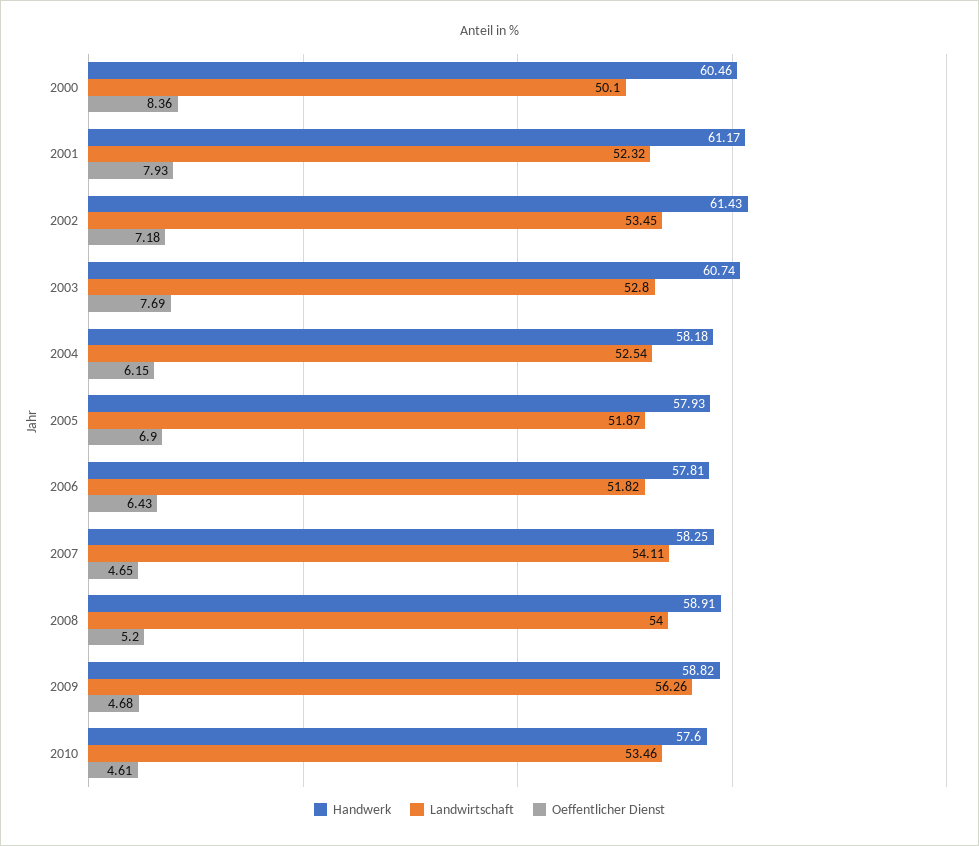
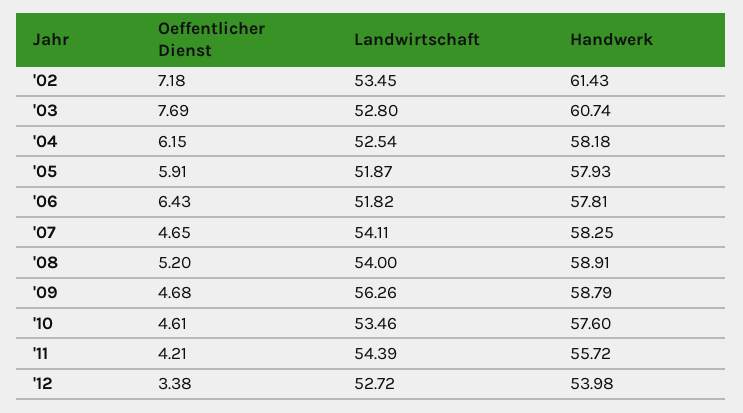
Handwerk, 2000: 60.46 -> none
Landwirtschaft, 2000: 50.1 -> none
Oeffentlicher Dienst, 2000: 8.36 -> none
Handwerk, 2001: 61.17 -> none
Landwirtschaft, 2001: 52.32 -> none
Oeffentlicher Dienst, 2001: 7.93 -> none
Oeffentlicher Dienst, 2005: 6.9 -> 5.91
Handwerk, 2009: 58.82 -> 58.79
Oeffentlicher Dienst, '11: none -> 4.21
Landwirtschaft, '11: none -> 54.39
Handwerk, '11: none -> 55.72
Oeffentlicher Dienst, '12: none -> 3.38
Landwirtschaft, '12: none -> 52.72
Handwerk, '12: none -> 53.98

